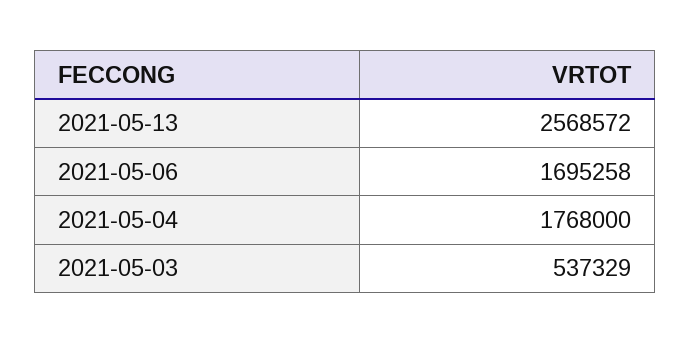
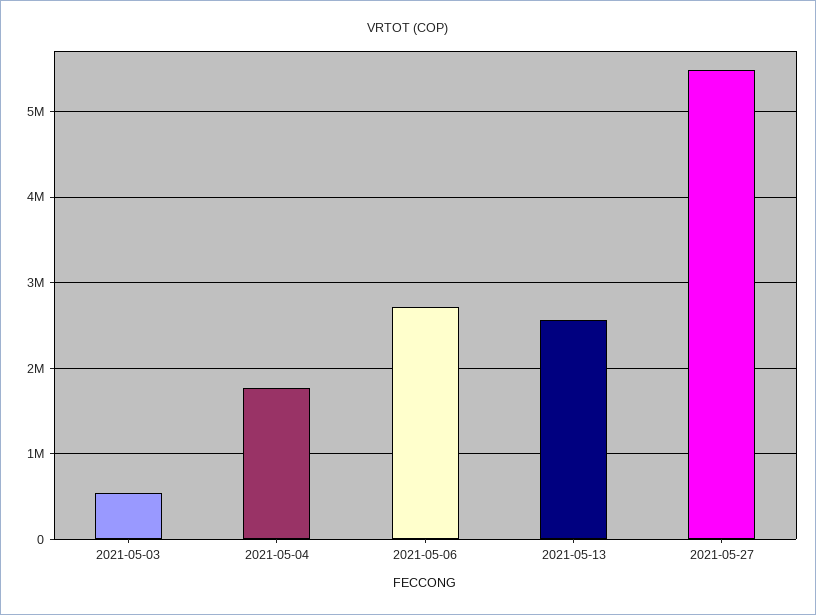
2021-05-06: 1695258 -> 2700000
2021-05-27: none -> 5500000

